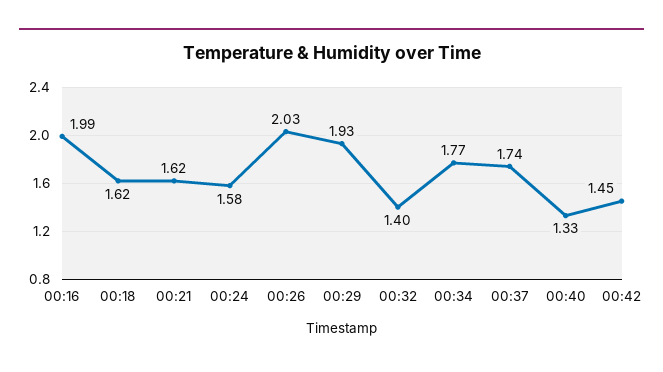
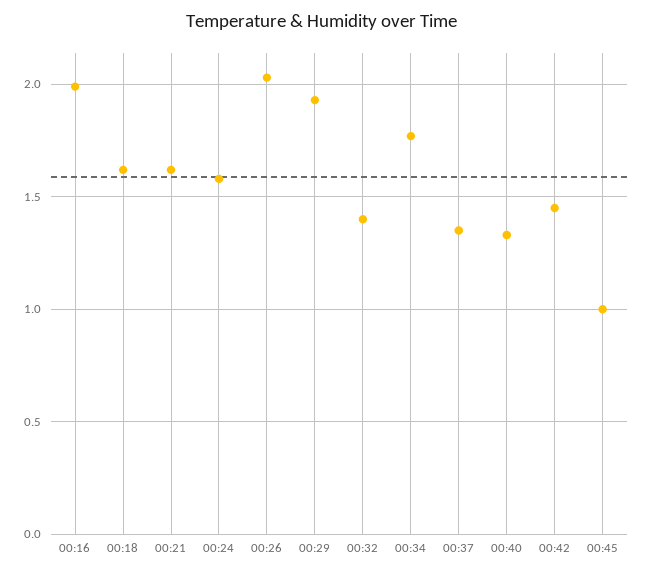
00:37: 1.74 -> 1.35
00:45: none -> 1

